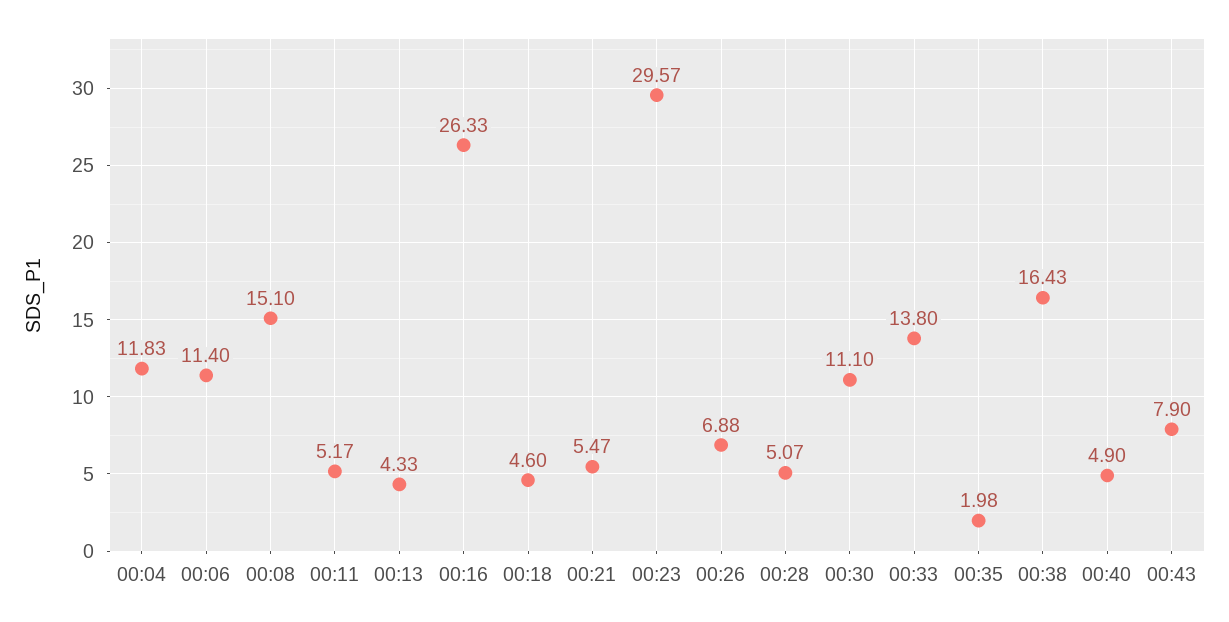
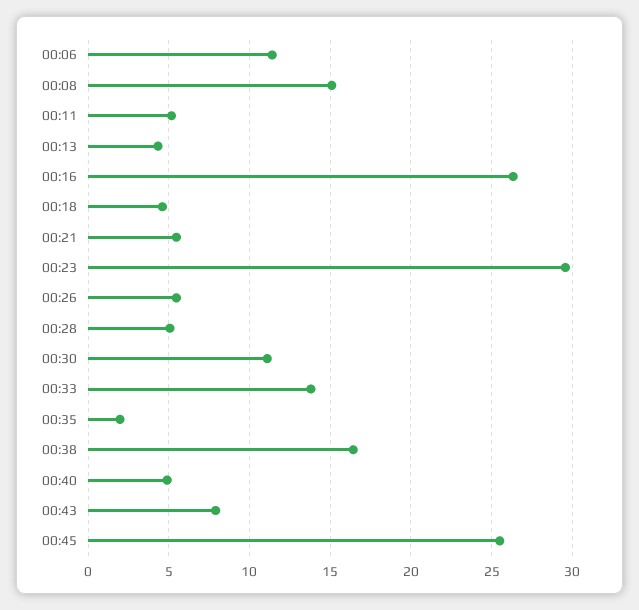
00:04: 11.83 -> none
00:26: 6.88 -> 5.5
00:45: none -> 25.5

